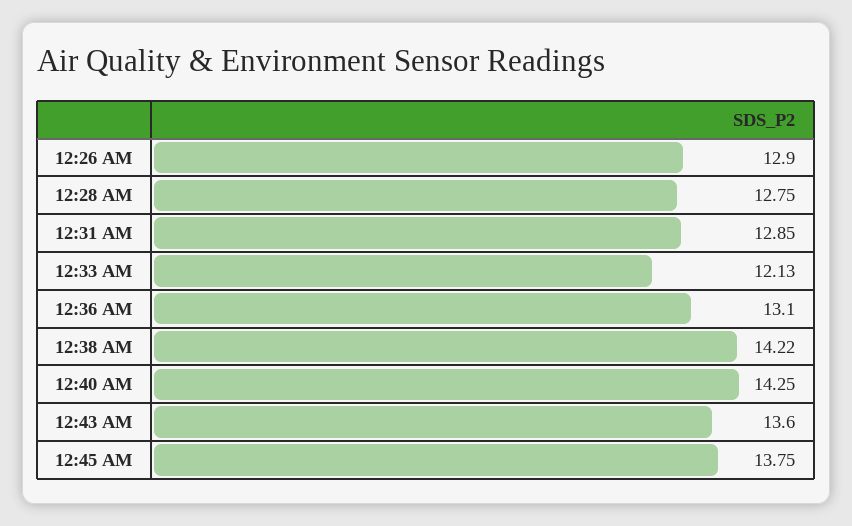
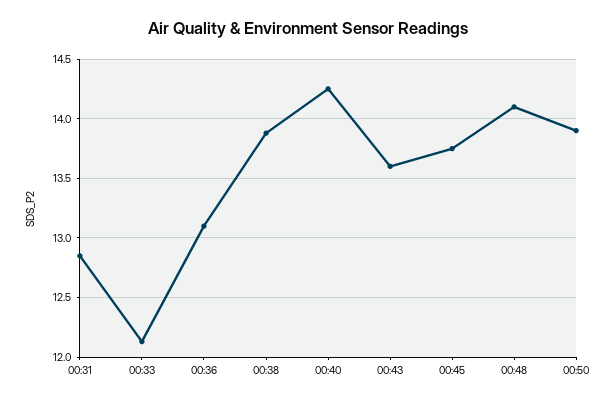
12:26 AM: 12.9 -> none
12:28 AM: 12.75 -> none
12:38 AM: 14.22 -> 13.9
00:48: none -> 14.1
00:50: none -> 13.9

